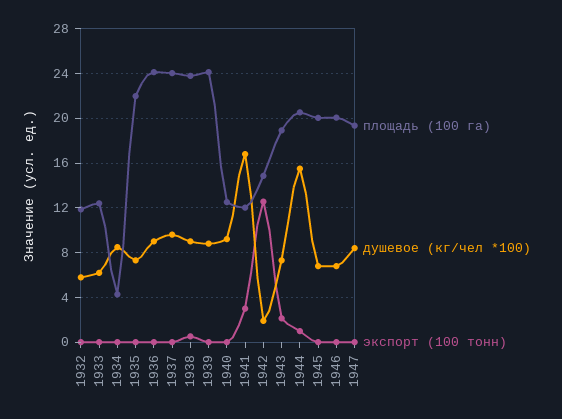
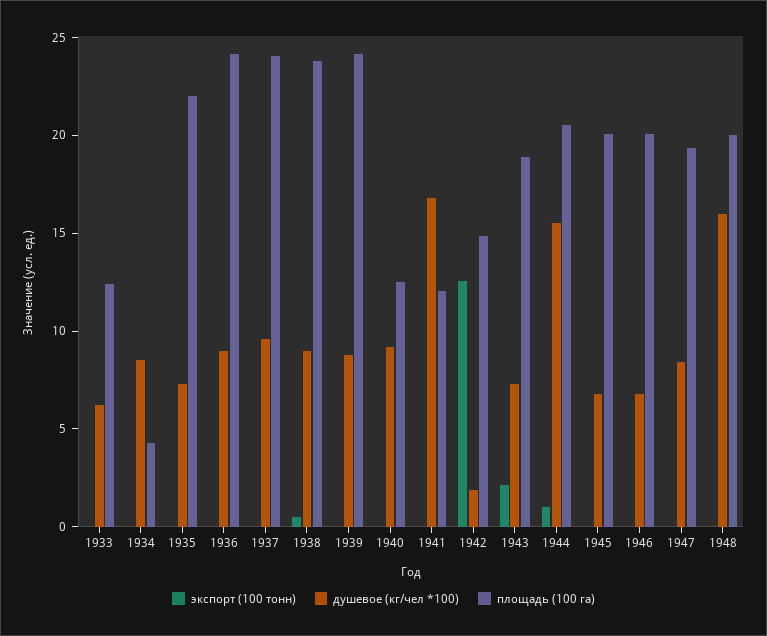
площадь (100 га), 1932: 12 -> none
душевое (кг/чел *100), 1932: 6 -> none
экспорт (100 тонн), 1932: 0 -> none
экспорт (100 тонн), 1941: 3 -> 0
экспорт (100 тонн), 1948: none -> 0
душевое (кг/чел *100), 1948: none -> 16
площадь (100 га), 1948: none -> 20

